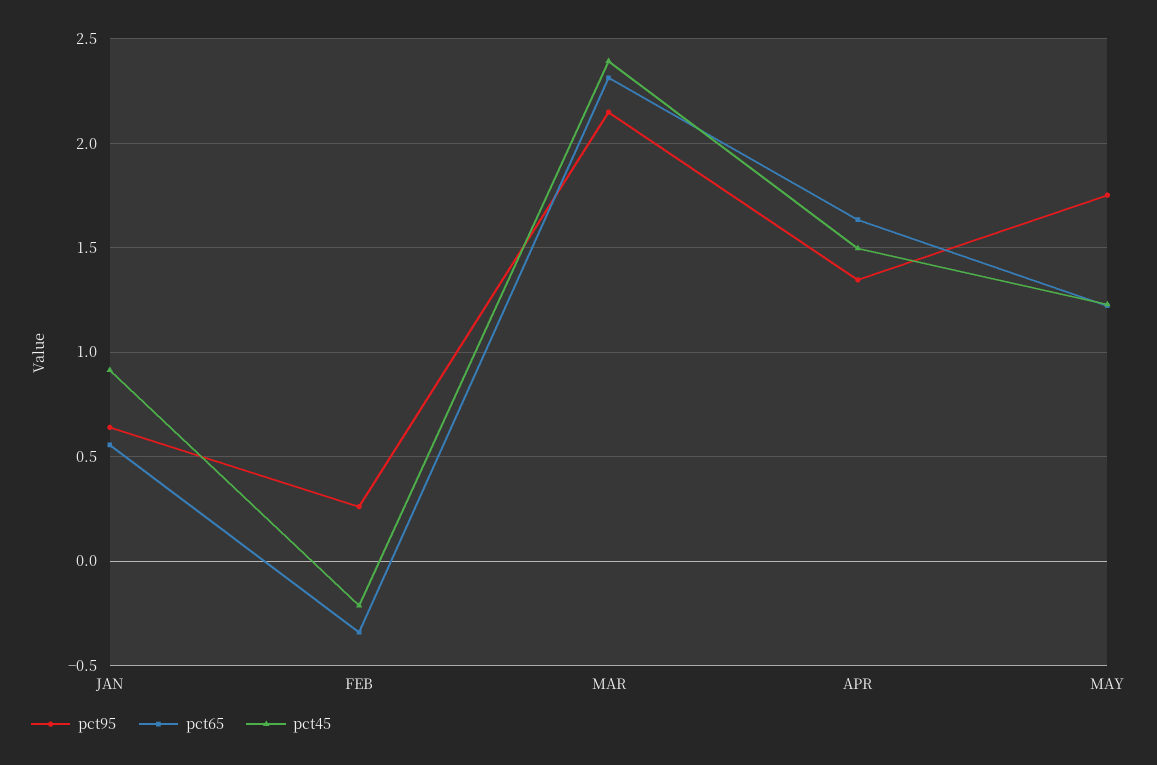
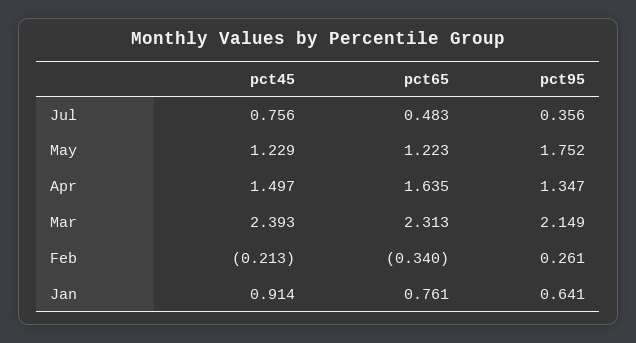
pct65, JAN: 0.55 -> 0.761
pct45, Jul: none -> 0.756
pct65, Jul: none -> 0.483
pct95, Jul: none -> 0.356

